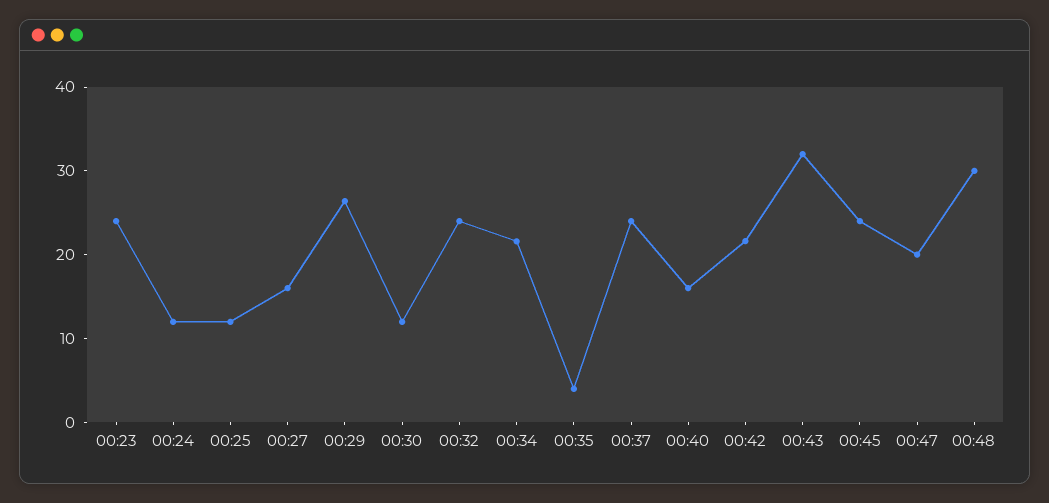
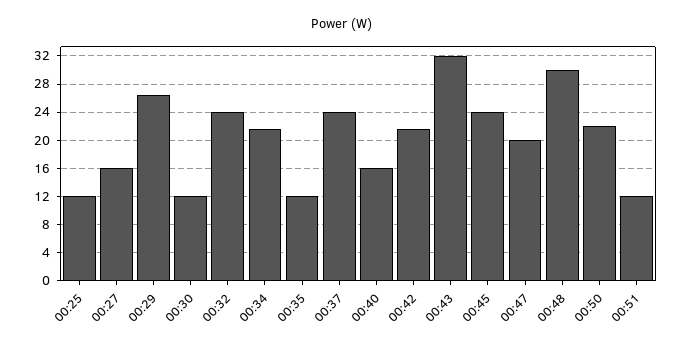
00:23: 24 -> none
00:24: 12 -> none
00:35: 4 -> 12
00:50: none -> 22
00:51: none -> 12

